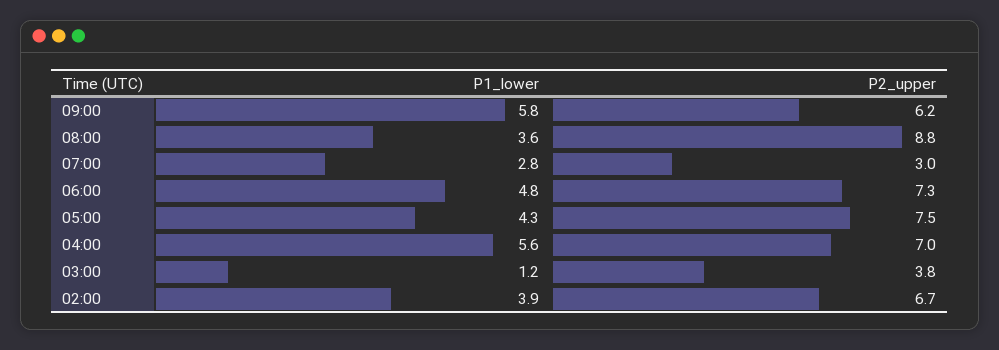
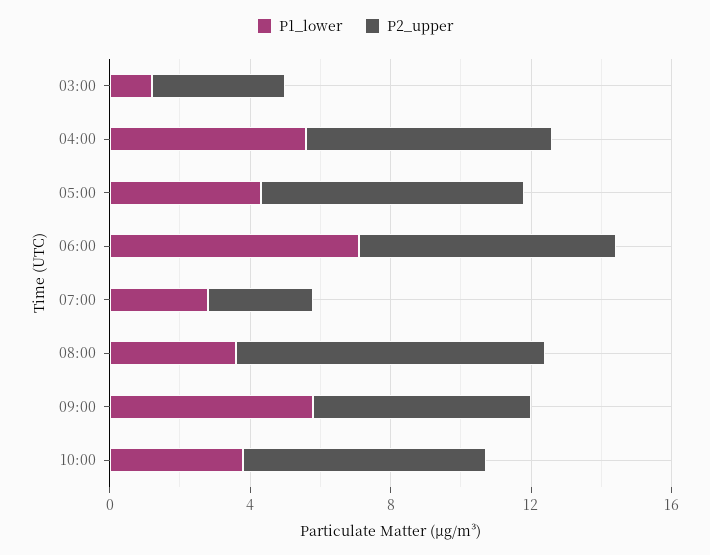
P1_lower, 06:00: 4.8 -> 7
P1_lower, 02:00: 3.9 -> none
P2_upper, 02:00: 6.7 -> none
P1_lower, 10:00: none -> 4
P2_upper, 10:00: none -> 7

